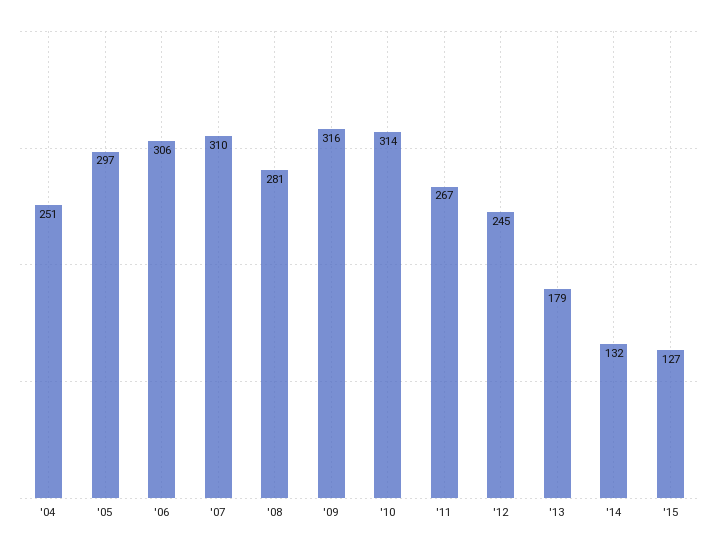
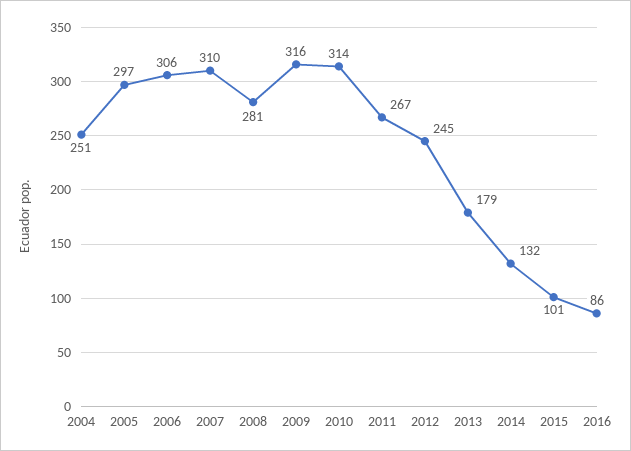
'15: 127 -> 101
2016: none -> 86

